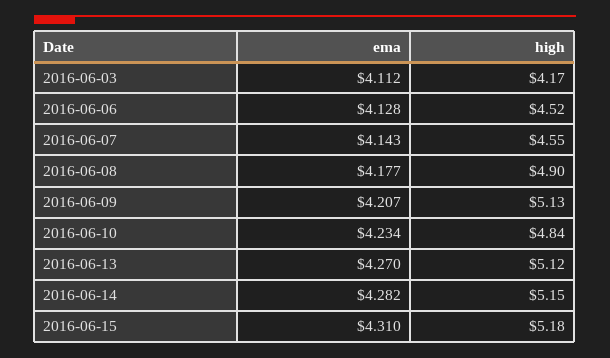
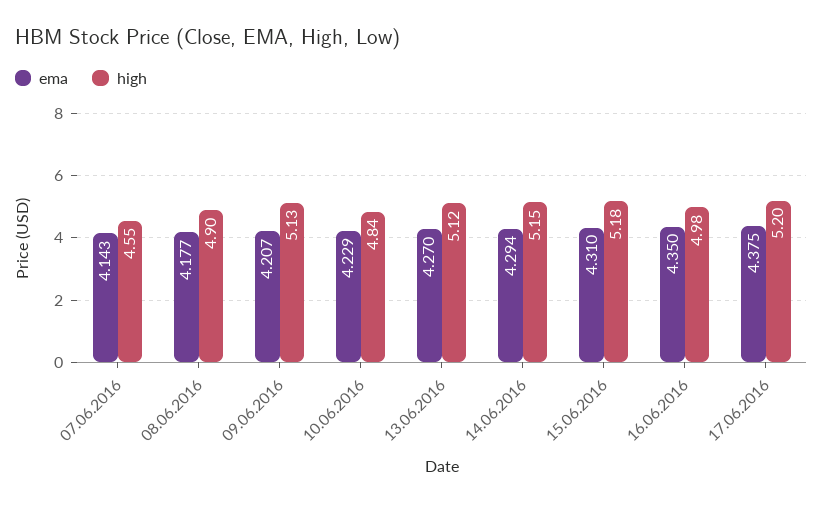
ema, 2016-06-03: 4.112 -> none
high, 2016-06-03: 4.17 -> none
ema, 2016-06-06: 4.128 -> none
high, 2016-06-06: 4.52 -> none
ema, 2016-06-10: 4.234 -> 4.229
ema, 2016-06-14: 4.282 -> 4.294
ema, 16.06.2016: none -> 4.35
high, 16.06.2016: none -> 4.98
ema, 17.06.2016: none -> 4.375
high, 17.06.2016: none -> 5.2

